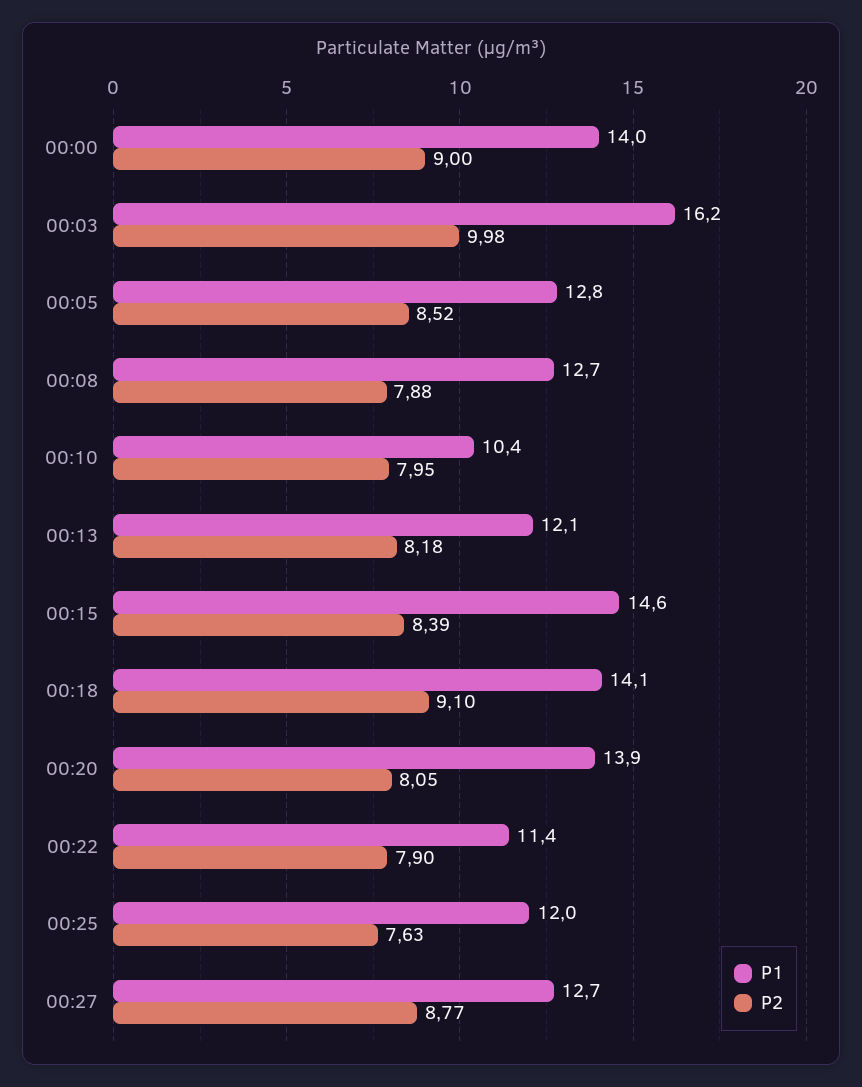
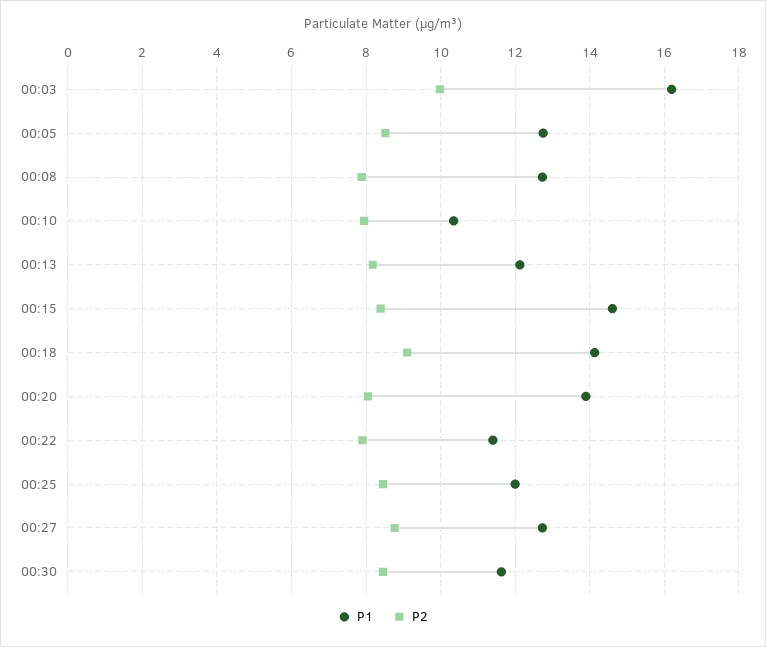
P1, 00:00: 14 -> none
P2, 00:00: 9 -> none
P2, 00:25: 7.63 -> 8.4
P1, 00:30: none -> 11.6
P2, 00:30: none -> 8.4

